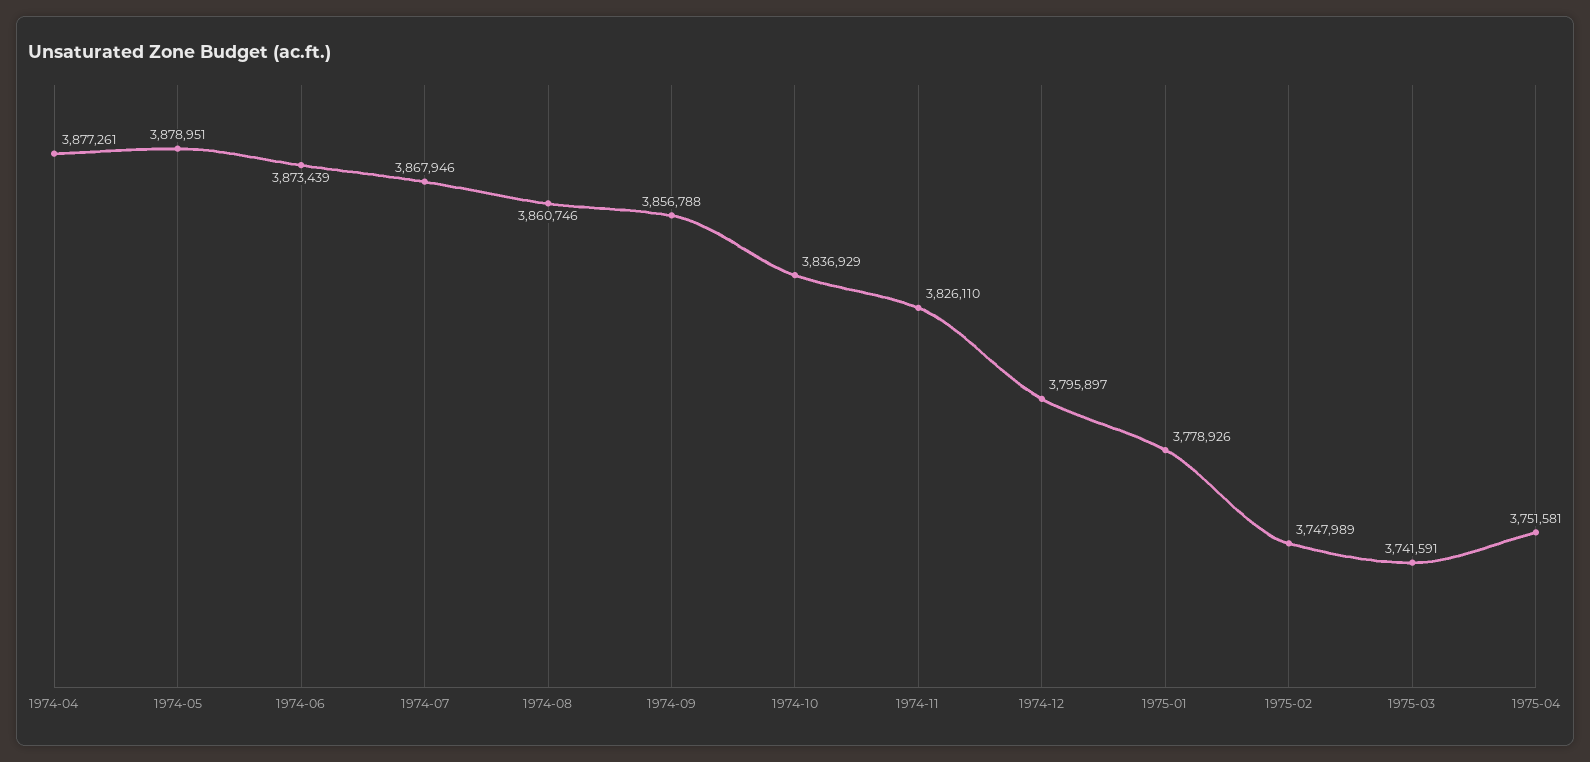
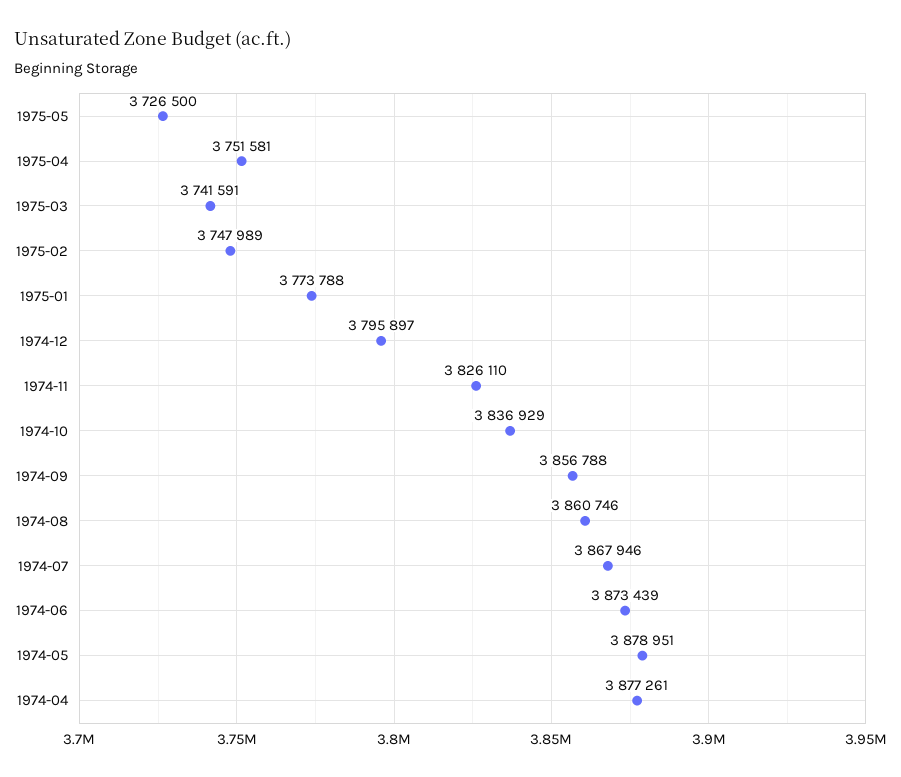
1975-01: 3778926 -> 3773788
1975-05: none -> 3726500

